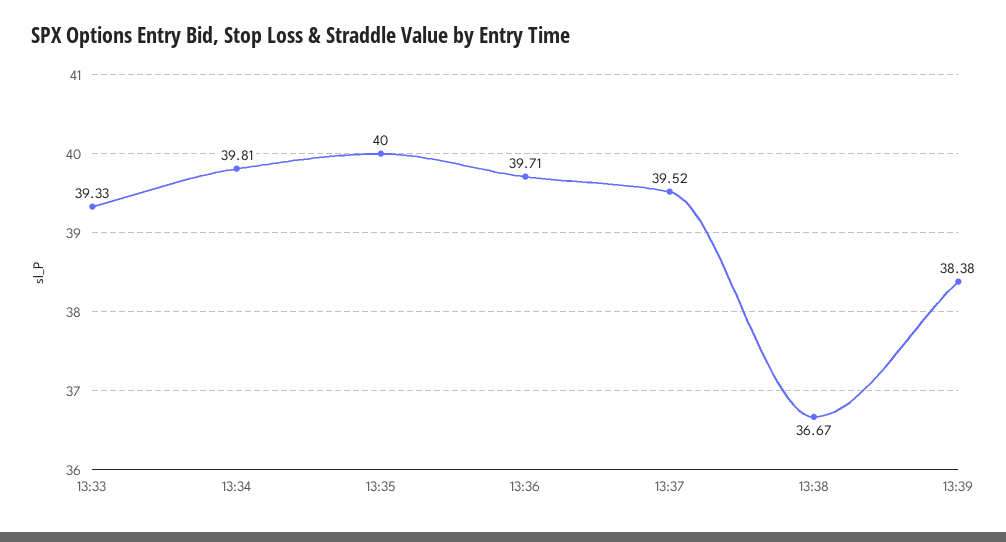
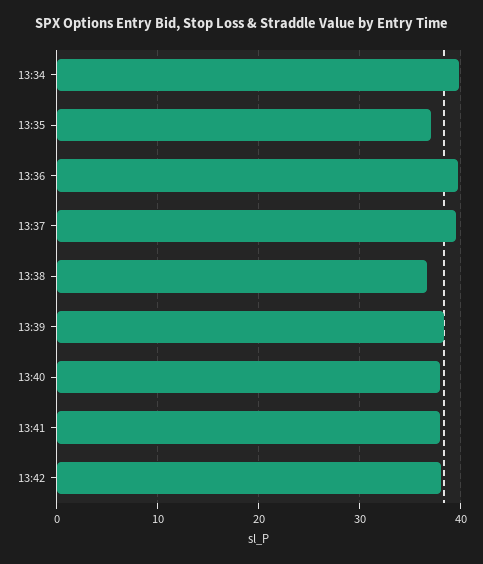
13:33: 39.33 -> none
13:35: 40 -> 37
13:40: none -> 38
13:41: none -> 38
13:42: none -> 38

